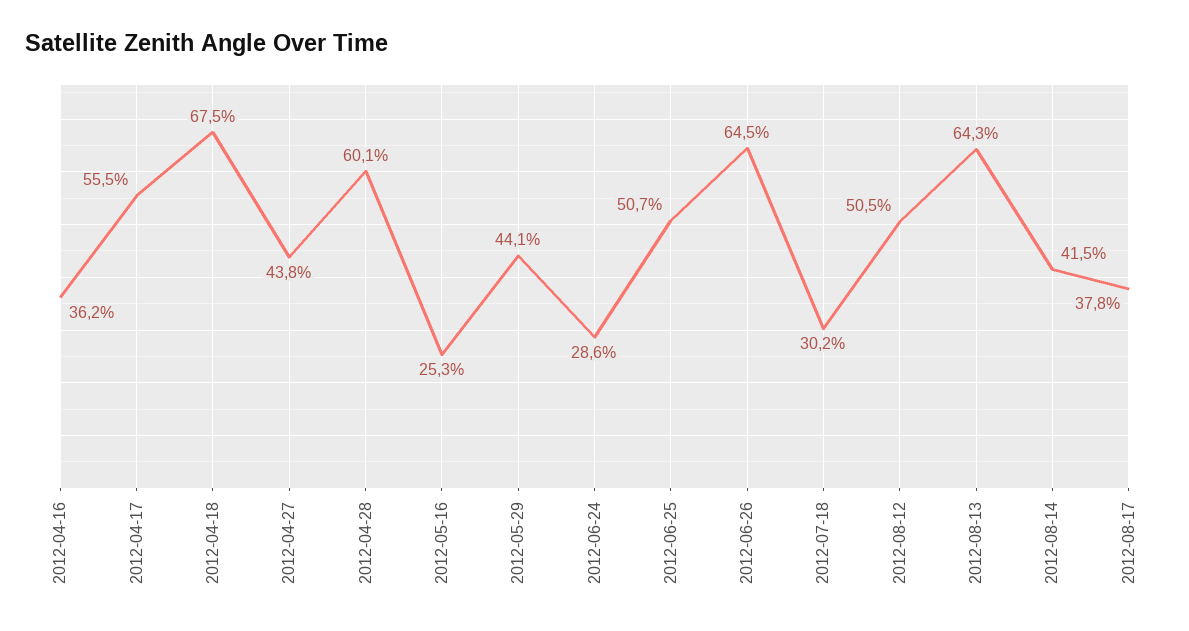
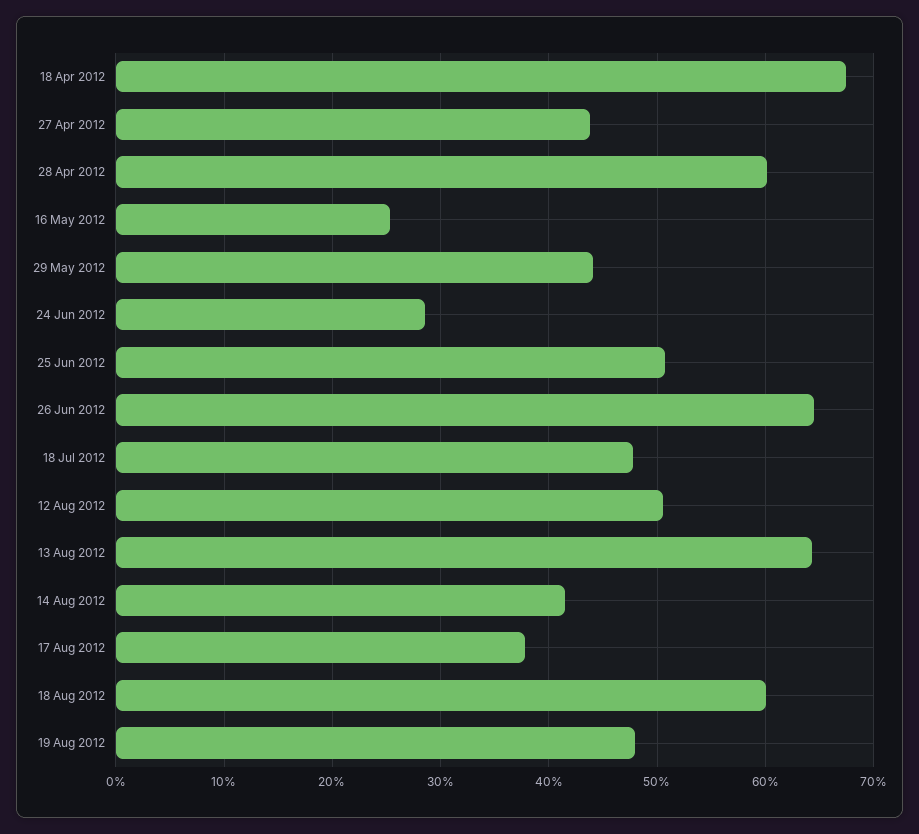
2012-04-16: 36.2 -> none
2012-04-17: 55.5 -> none
2012-07-18: 30.2 -> 48
18 Aug 2012: none -> 60
19 Aug 2012: none -> 48

